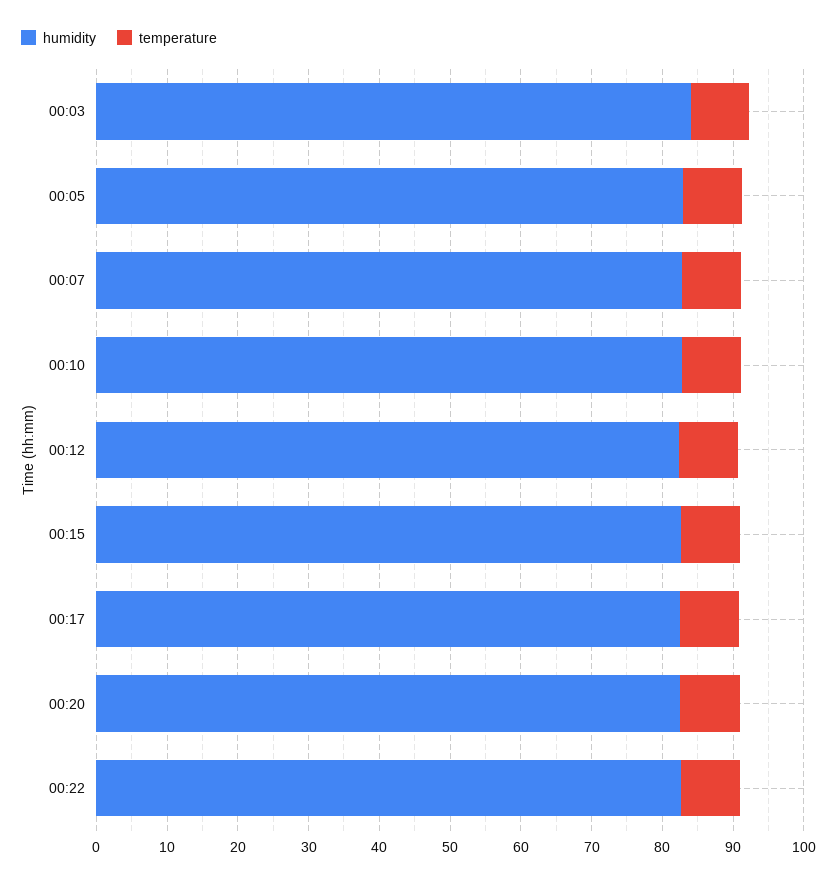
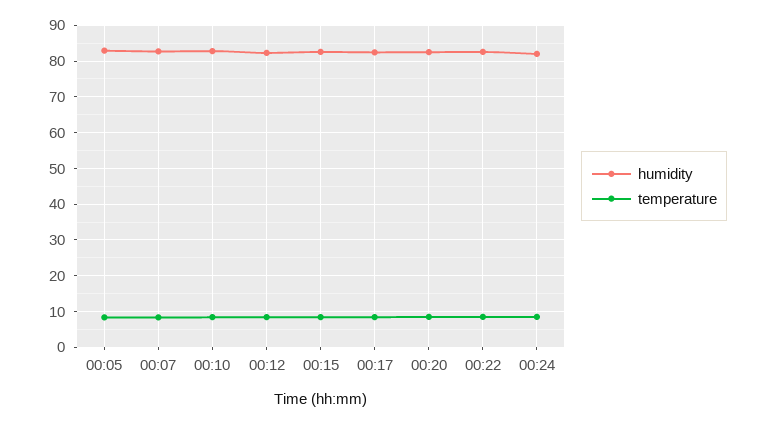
humidity, 00:03: 84 -> none
temperature, 00:03: 8 -> none
humidity, 00:24: none -> 82
temperature, 00:24: none -> 8

